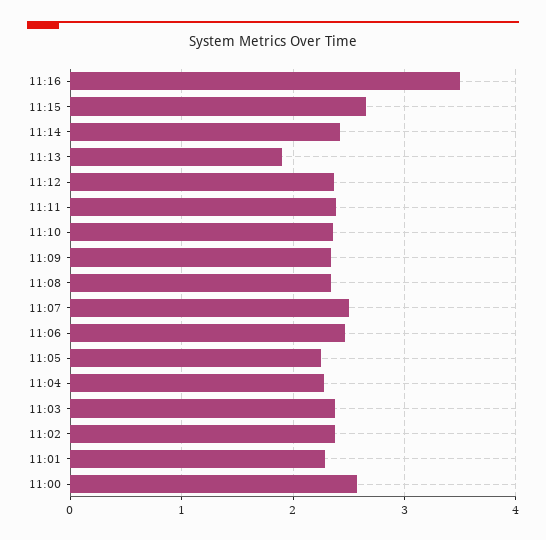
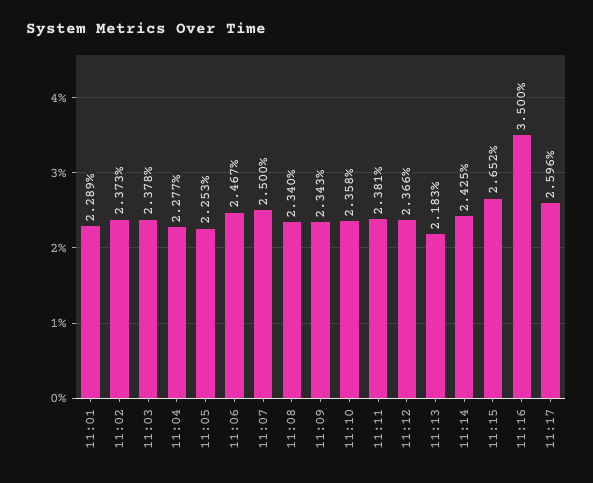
11:13: 1.9 -> 2.183
11:00: 2.6 -> none
11:17: none -> 2.596

